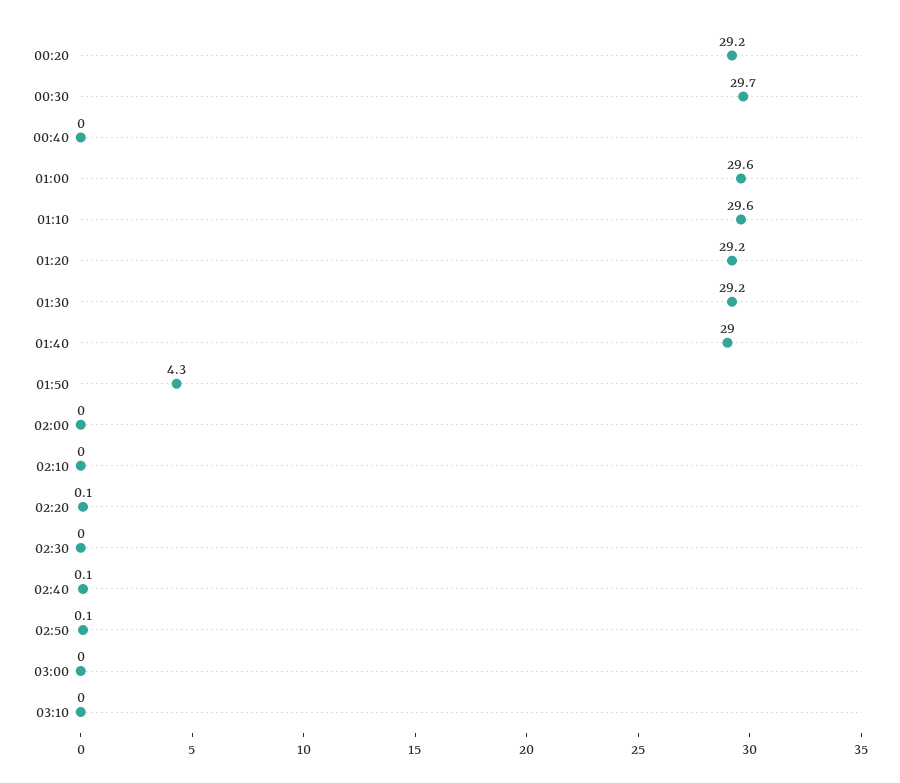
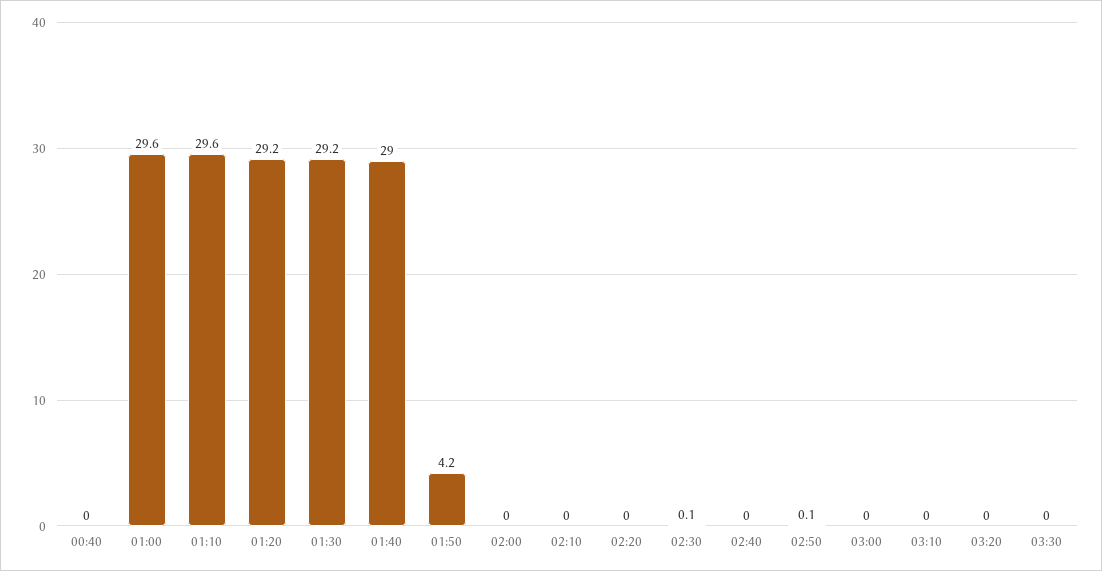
00:20: 29.2 -> none
00:30: 29.7 -> none
01:50: 4.3 -> 4.2
02:20: 0.1 -> 0
02:30: 0 -> 0.1
02:40: 0.1 -> 0
03:20: none -> 0
03:30: none -> 0

